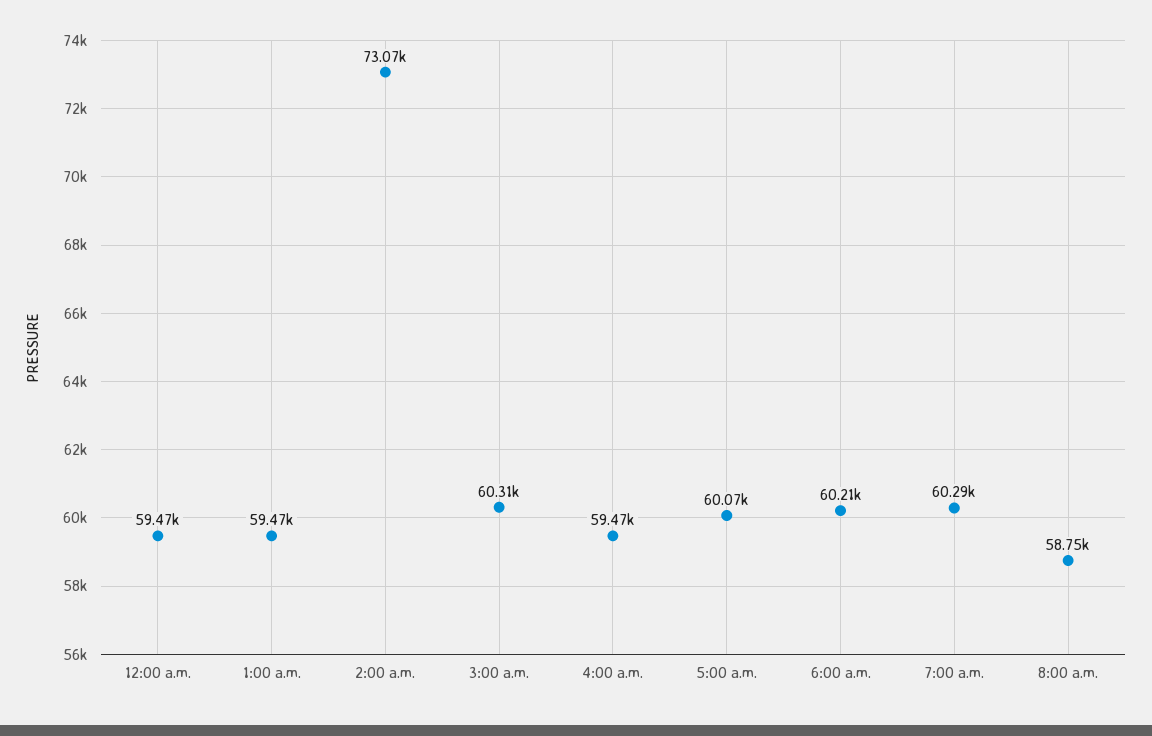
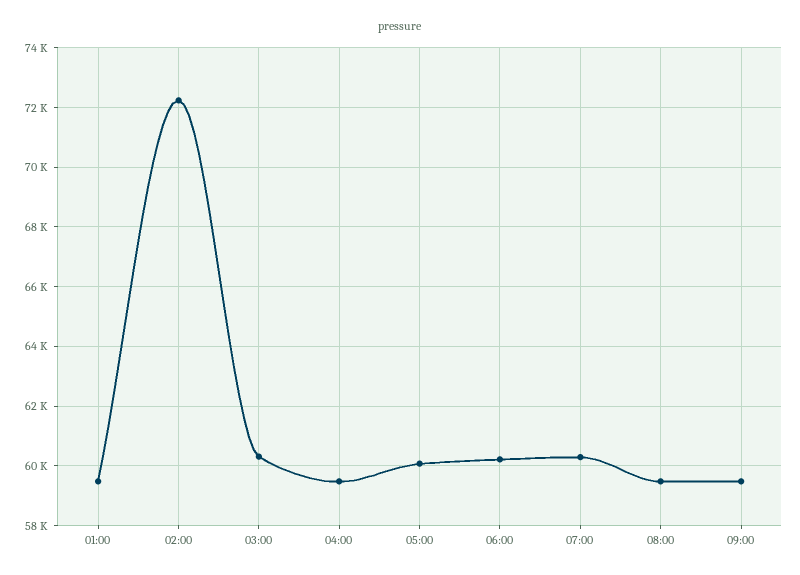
12:00 a.m.: 59470 -> none
2:00 a.m.: 73070 -> 72250
8:00 a.m.: 58750 -> 59500
09:00: none -> 59500

